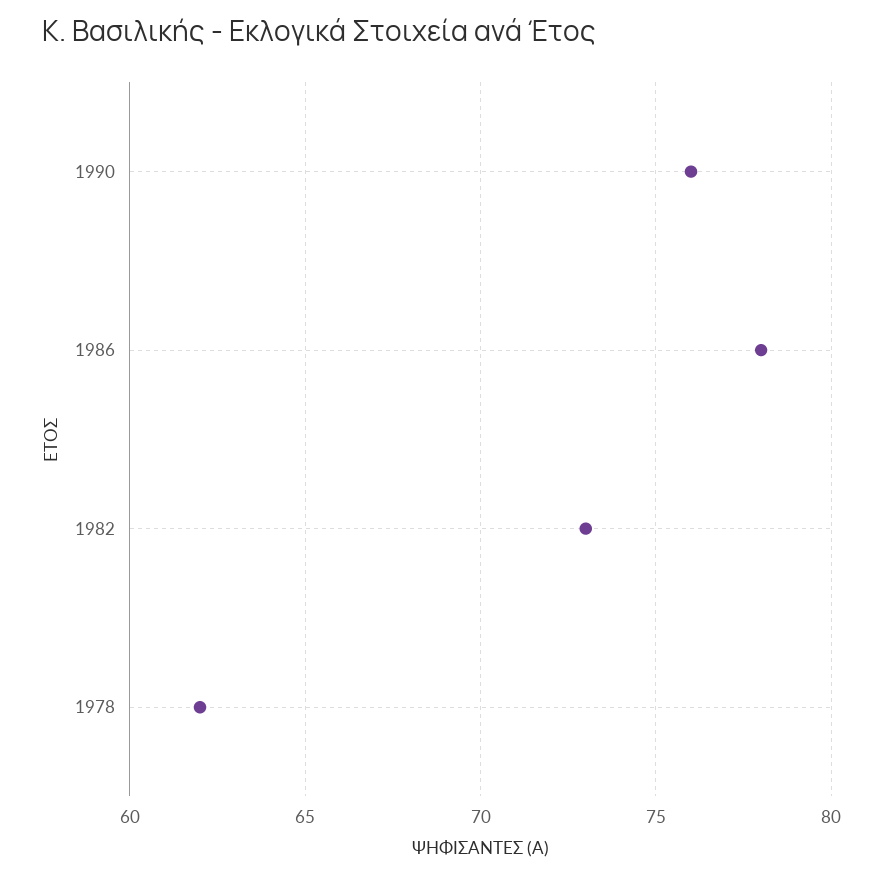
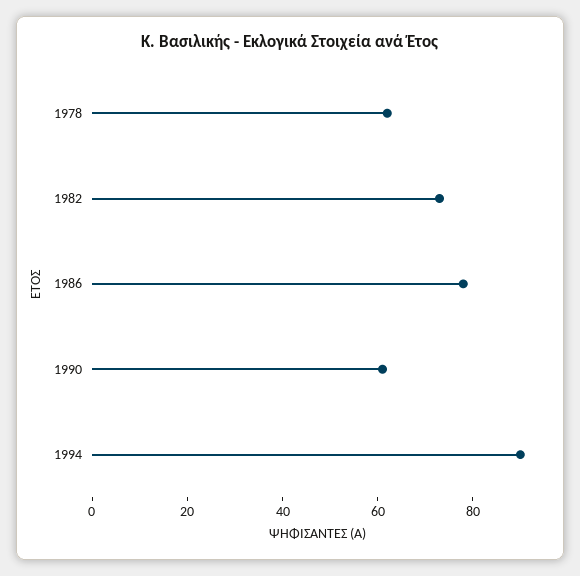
1990: 76 -> 60
1994: none -> 90

